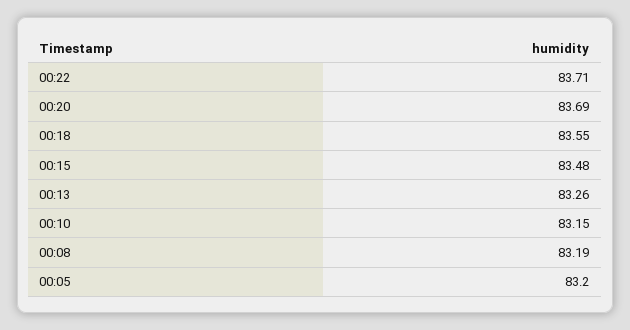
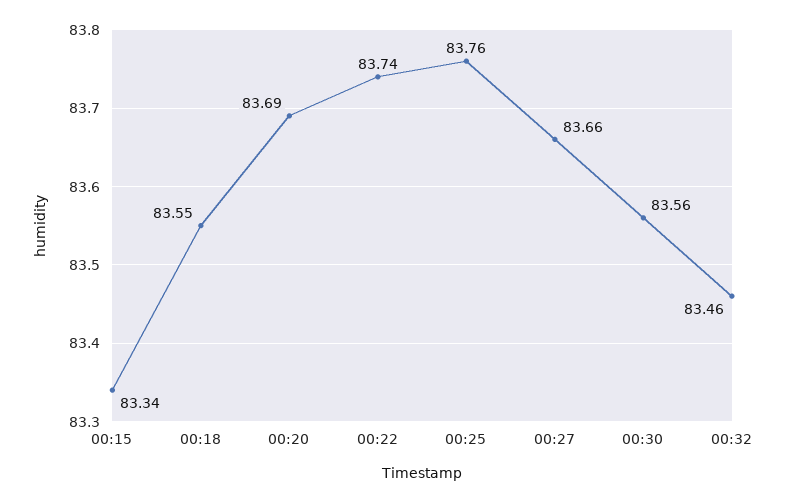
00:22: 83.71 -> 83.74
00:15: 83.48 -> 83.34
00:13: 83.26 -> none
00:10: 83.15 -> none
00:08: 83.19 -> none
00:05: 83.2 -> none
00:25: none -> 83.76
00:27: none -> 83.66
00:30: none -> 83.56
00:32: none -> 83.46

